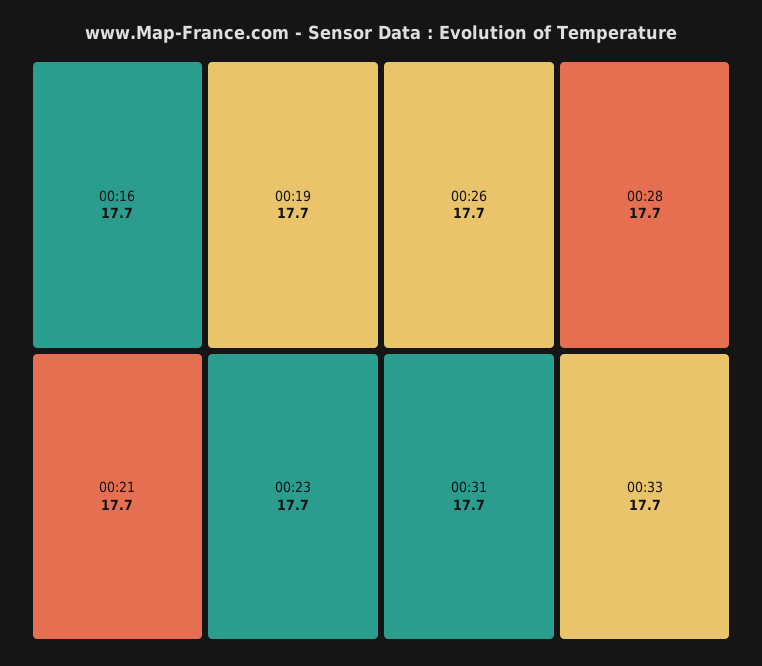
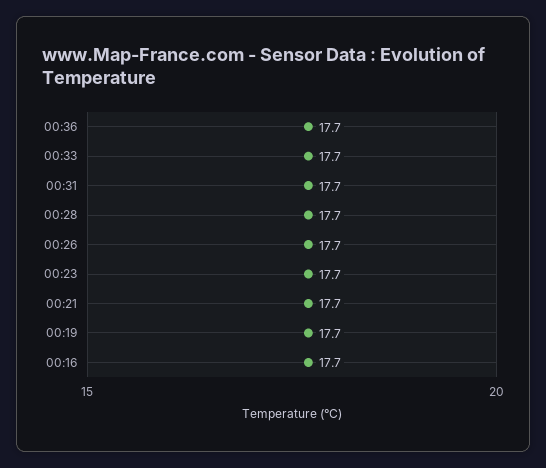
00:36: none -> 17.7

